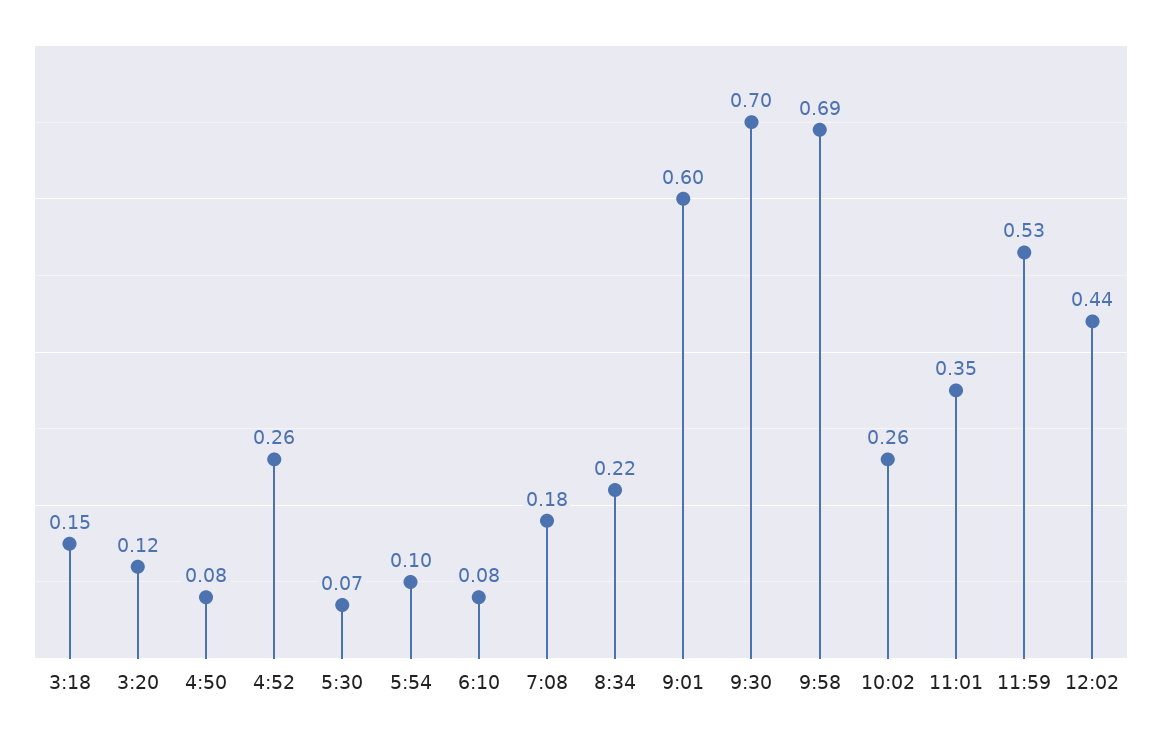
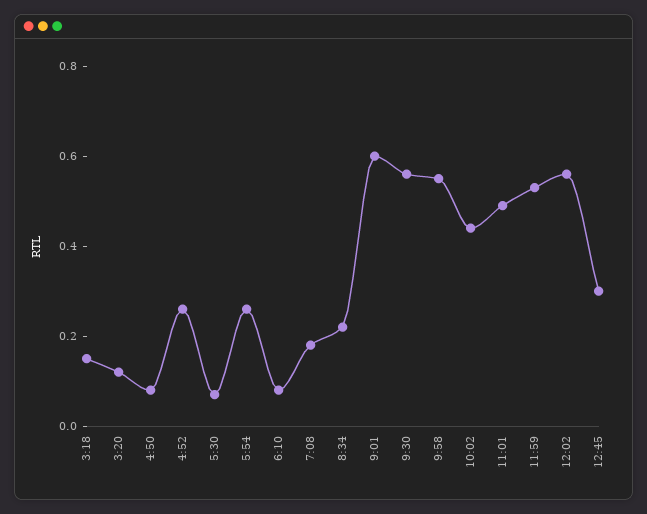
5:54: 0.1 -> 0.25
9:30: 0.7 -> 0.55
9:58: 0.69 -> 0.55
10:02: 0.26 -> 0.45
11:01: 0.35 -> 0.5
12:02: 0.44 -> 0.55
12:45: none -> 0.3

